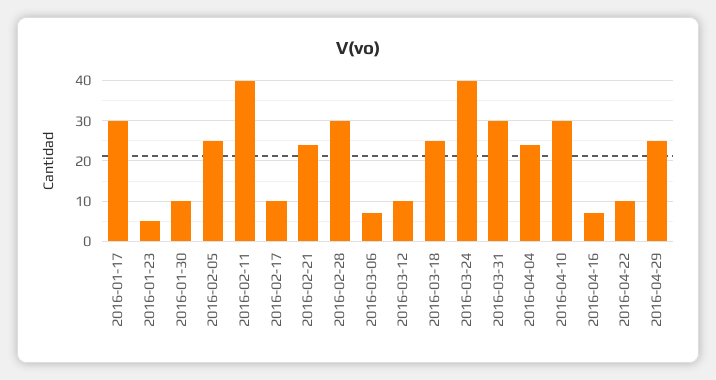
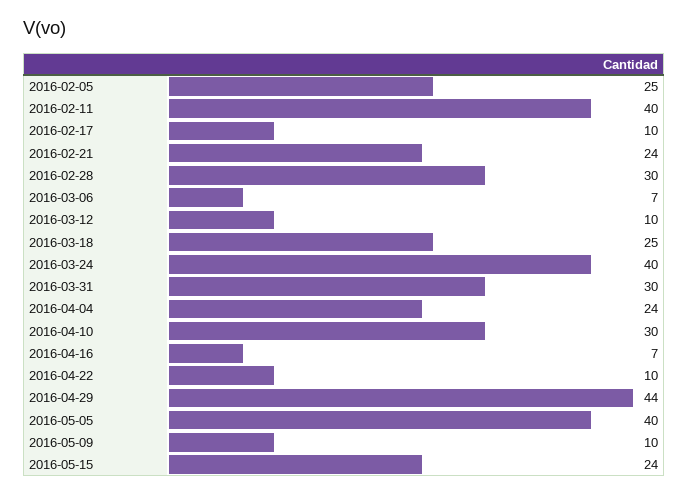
2016-01-17: 30 -> none
2016-01-23: 5 -> none
2016-01-30: 10 -> none
2016-04-29: 25 -> 44
2016-05-05: none -> 40
2016-05-09: none -> 10
2016-05-15: none -> 24

